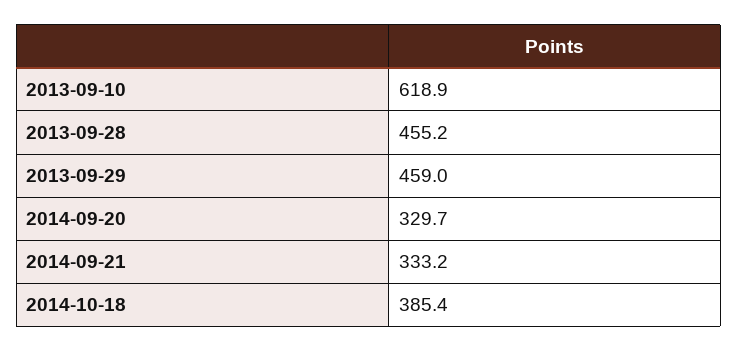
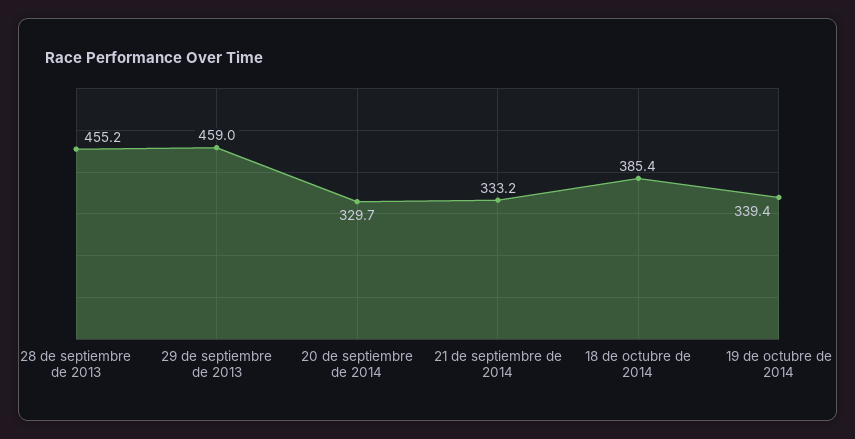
2013-09-10: 618.9 -> none
19 de octubre de 2014: none -> 339.4

